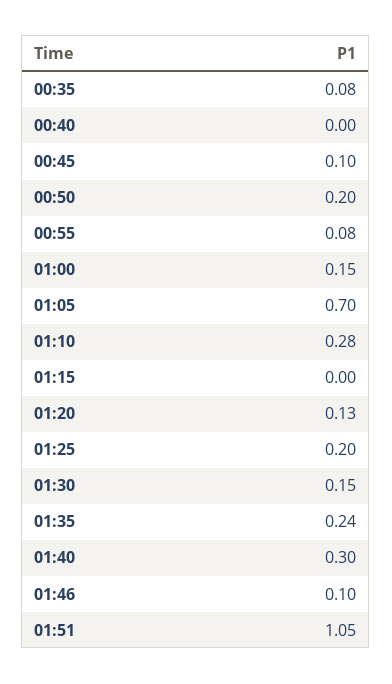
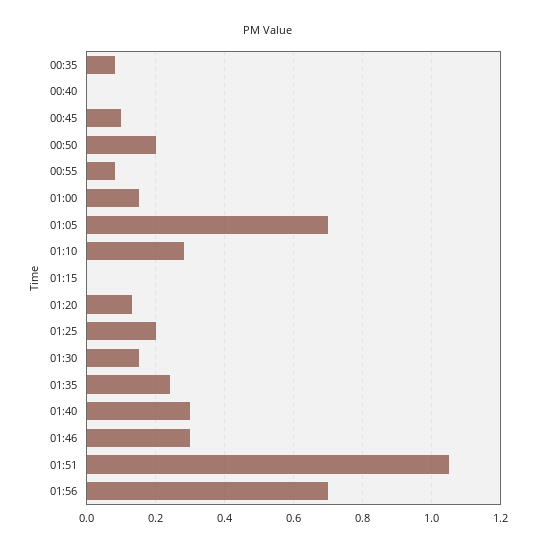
01:46: 0.1 -> 0.3
01:56: none -> 0.7

